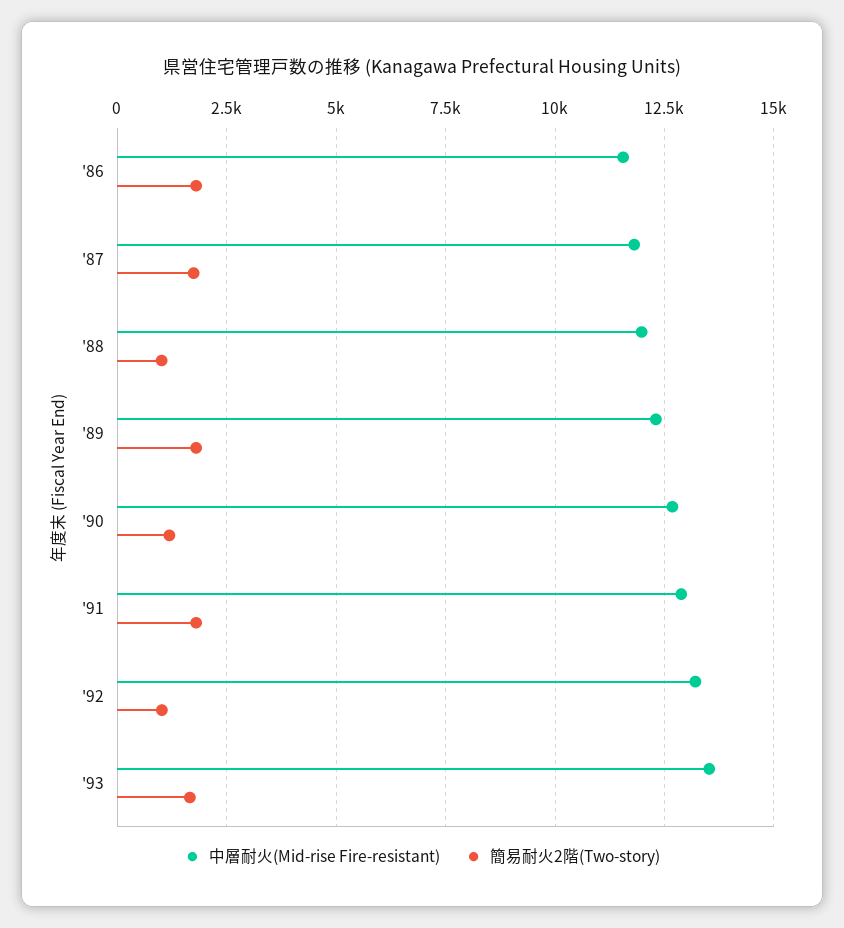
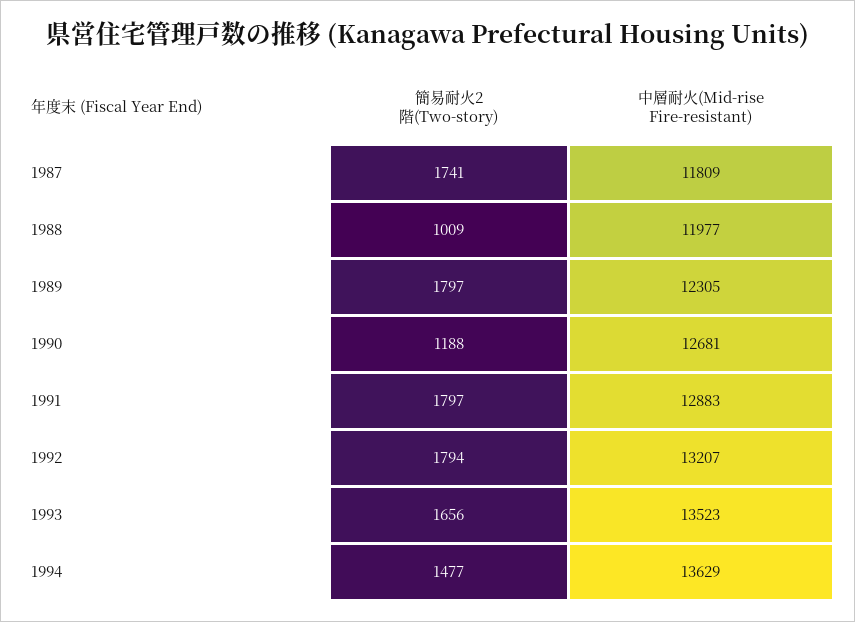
中層耐火(Mid-rise Fire-resistant), '86: 11500 -> none
簡易耐火2階(Two-story), '86: 1750 -> none
簡易耐火2階(Two-story), '92: 1000 -> 1794
簡易耐火2階(Two-story), 1994: none -> 1477
中層耐火(Mid-rise Fire-resistant), 1994: none -> 13629

